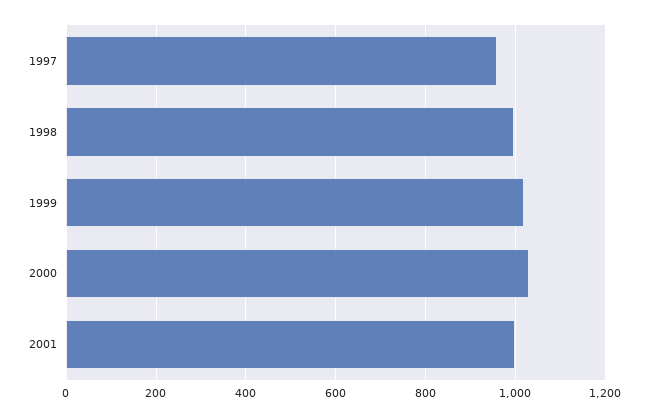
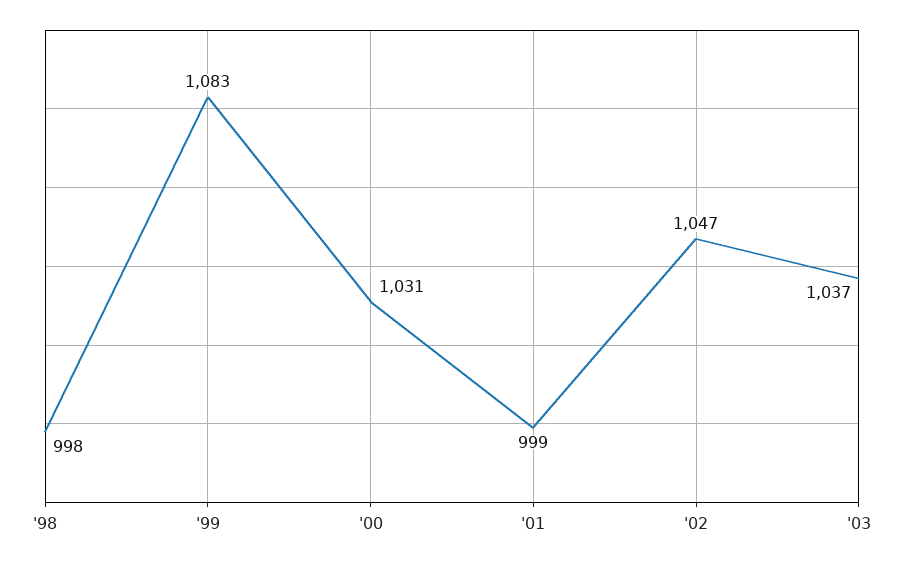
1997: 960 -> none
1999: 1020 -> 1083
'02: none -> 1047
'03: none -> 1037

